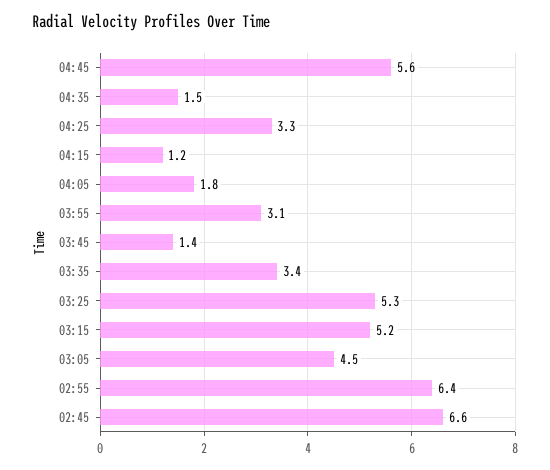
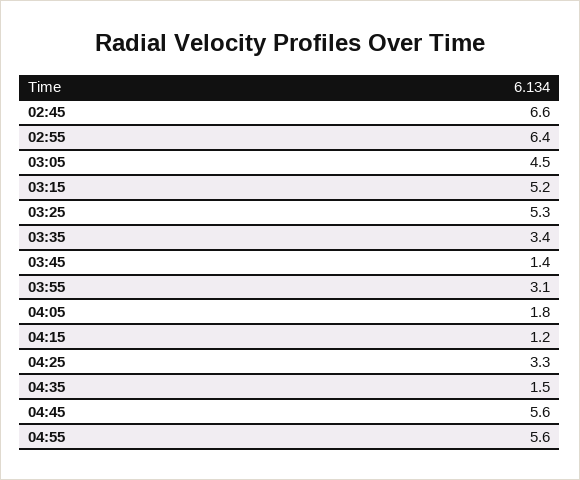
04:55: none -> 5.6

